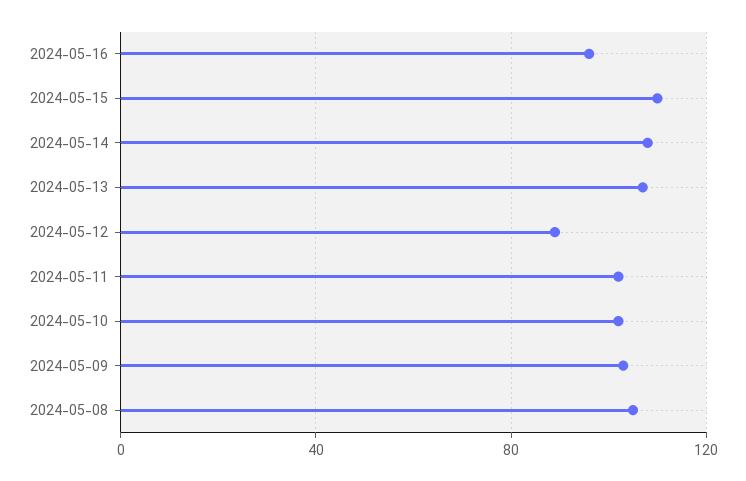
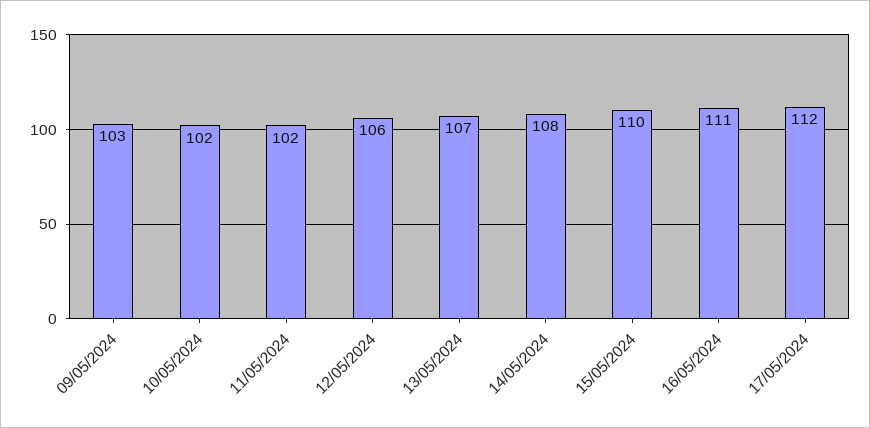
2024-05-16: 95 -> 111
2024-05-12: 90 -> 106
2024-05-08: 105 -> none
17/05/2024: none -> 112

